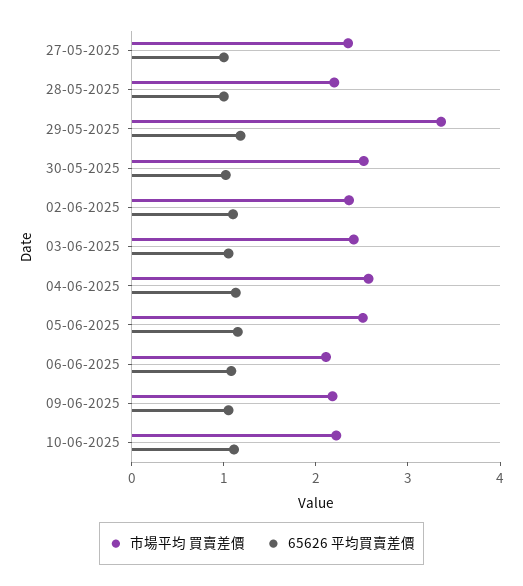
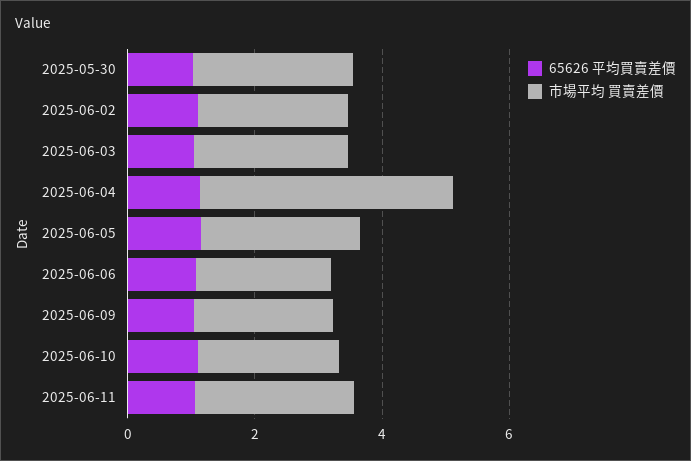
市場平均 買賣差價, 27-05-2025: 2.4 -> none
65626 平均買賣差價, 27-05-2025: 1 -> none
市場平均 買賣差價, 28-05-2025: 2.2 -> none
65626 平均買賣差價, 28-05-2025: 1 -> none
市場平均 買賣差價, 29-05-2025: 3.4 -> none
65626 平均買賣差價, 29-05-2025: 1.2 -> none
市場平均 買賣差價, 04-06-2025: 2.6 -> 4
65626 平均買賣差價, 2025-06-11: none -> 1
市場平均 買賣差價, 2025-06-11: none -> 2.5

